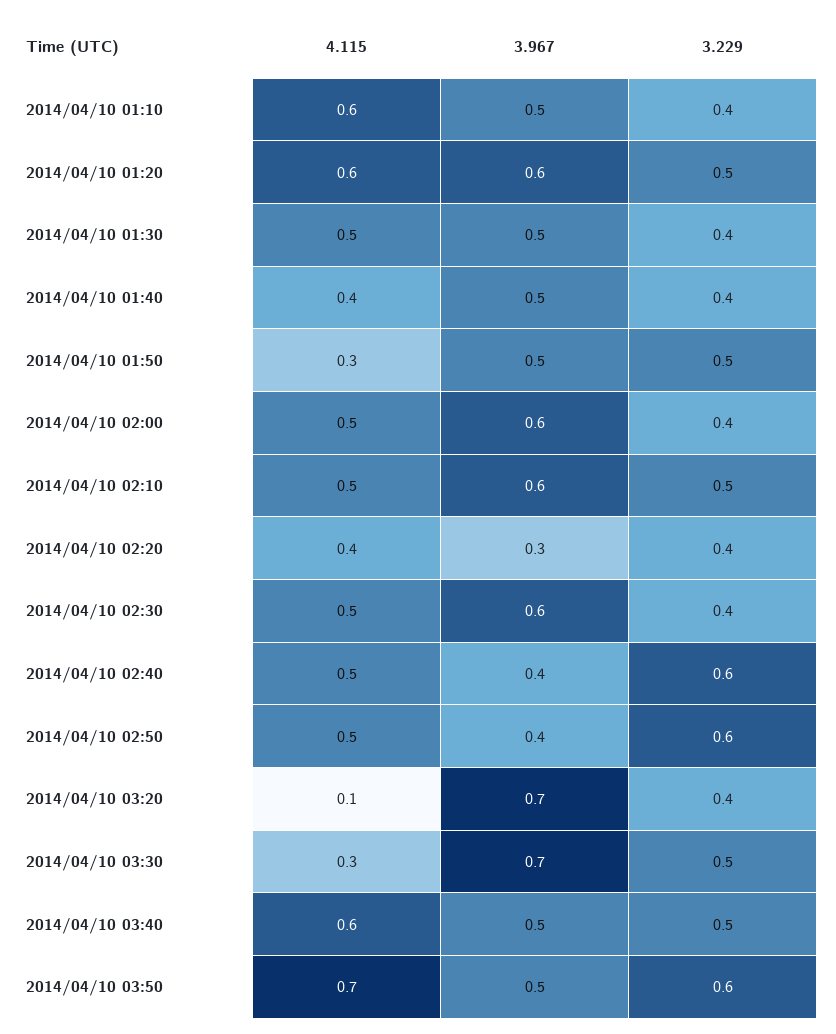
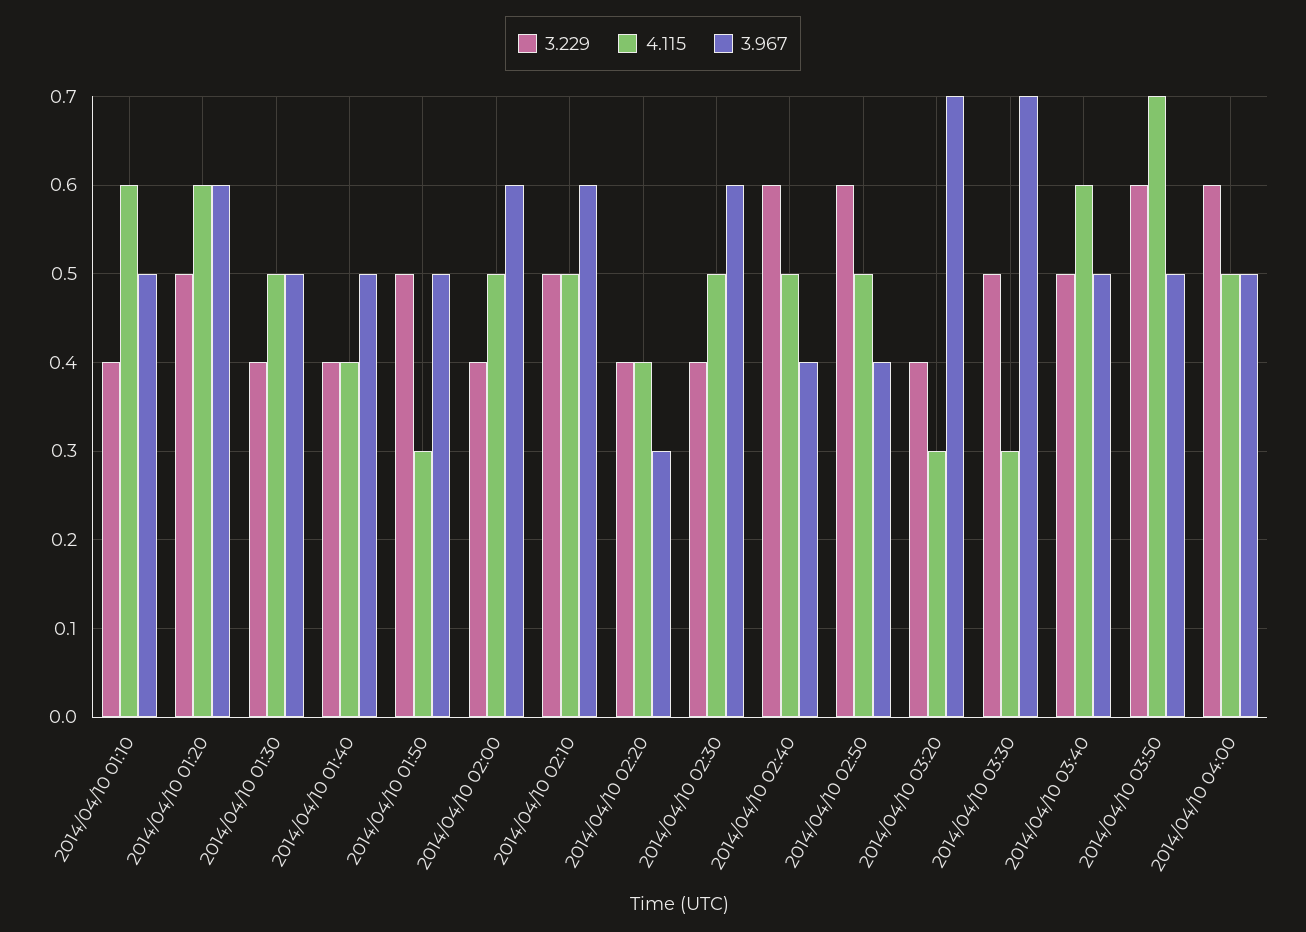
4.115, 2014/04/10 03:20: 0.1 -> 0.3
3.229, 2014/04/10 04:00: none -> 0.6
4.115, 2014/04/10 04:00: none -> 0.5
3.967, 2014/04/10 04:00: none -> 0.5

